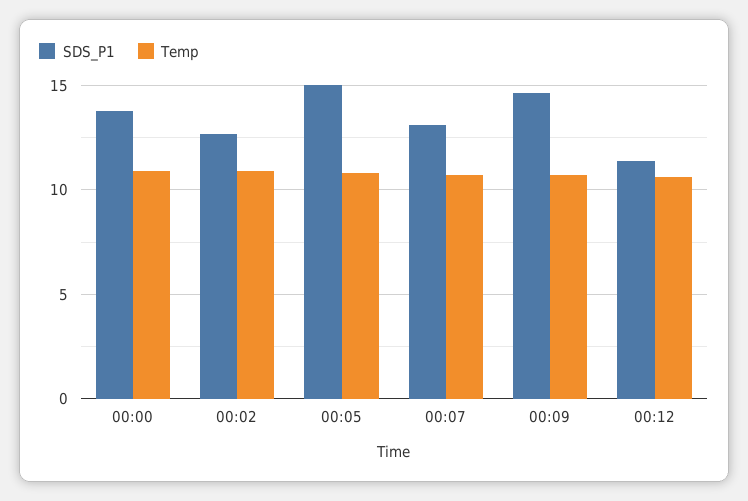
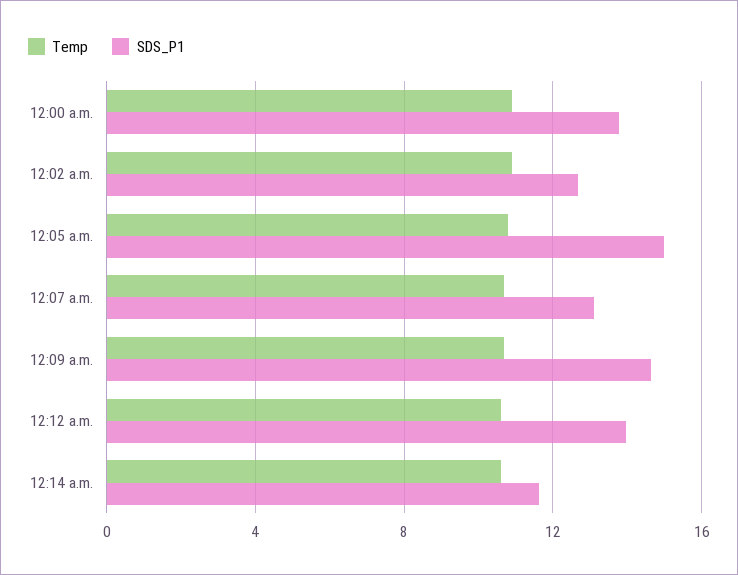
SDS_P1, 00:12: 11.5 -> 14
Temp, 12:14 a.m.: none -> 10.5
SDS_P1, 12:14 a.m.: none -> 11.5

